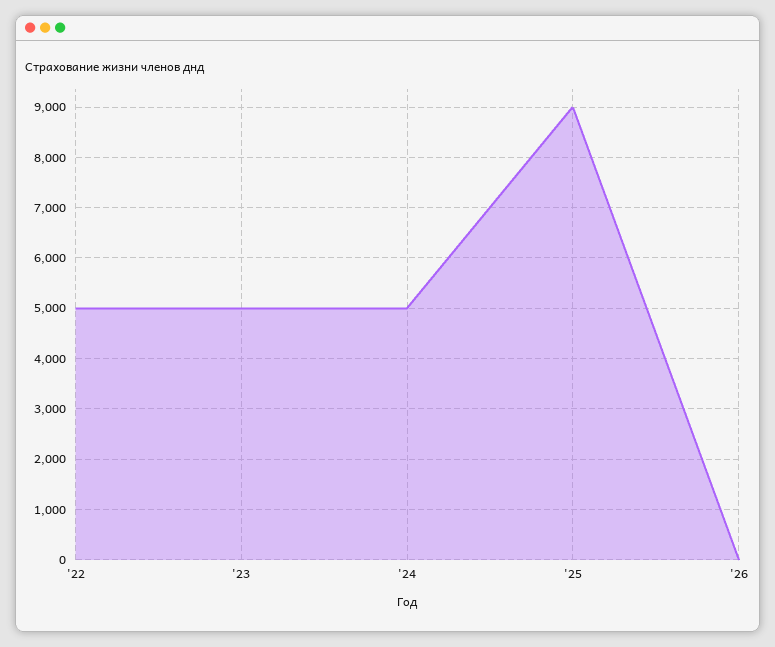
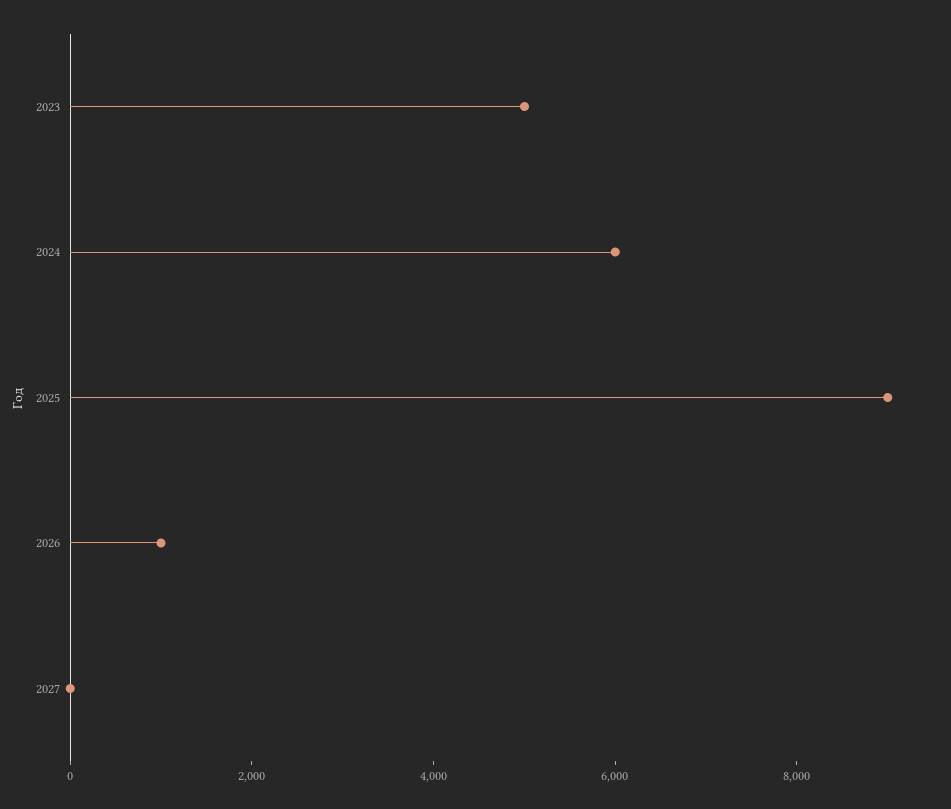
'22: 5000 -> none
'24: 5000 -> 6000
'26: 0 -> 1000
2027: none -> 0

